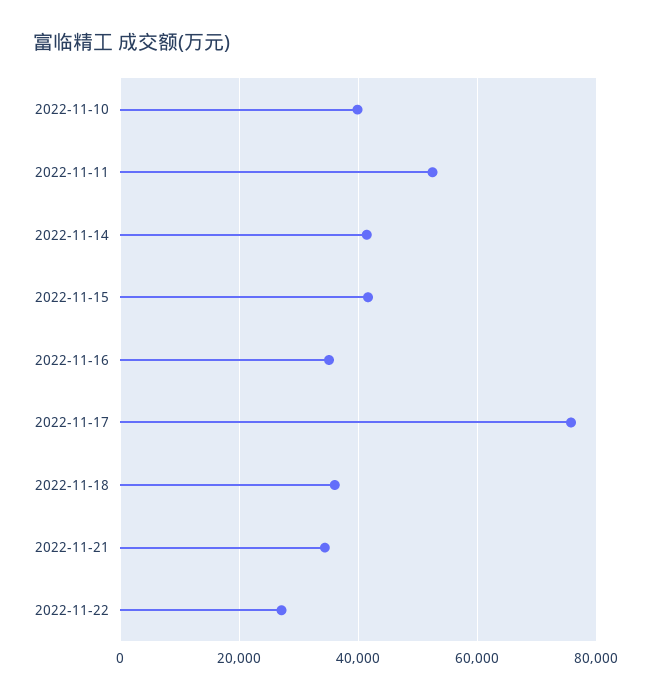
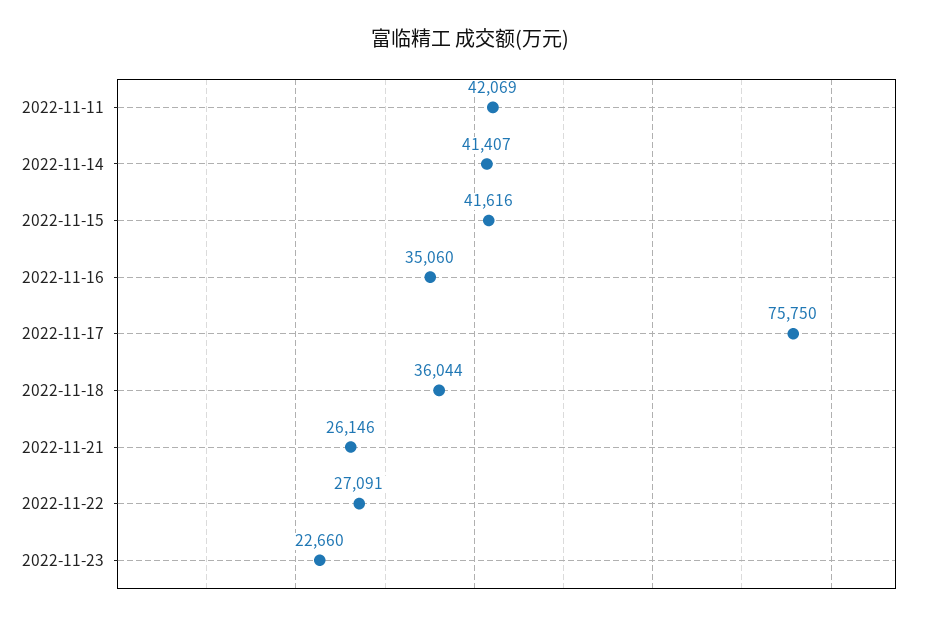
2022-11-10: 40000 -> none
2022-11-11: 52000 -> 42069
2022-11-21: 34000 -> 26146
2022-11-23: none -> 22660

